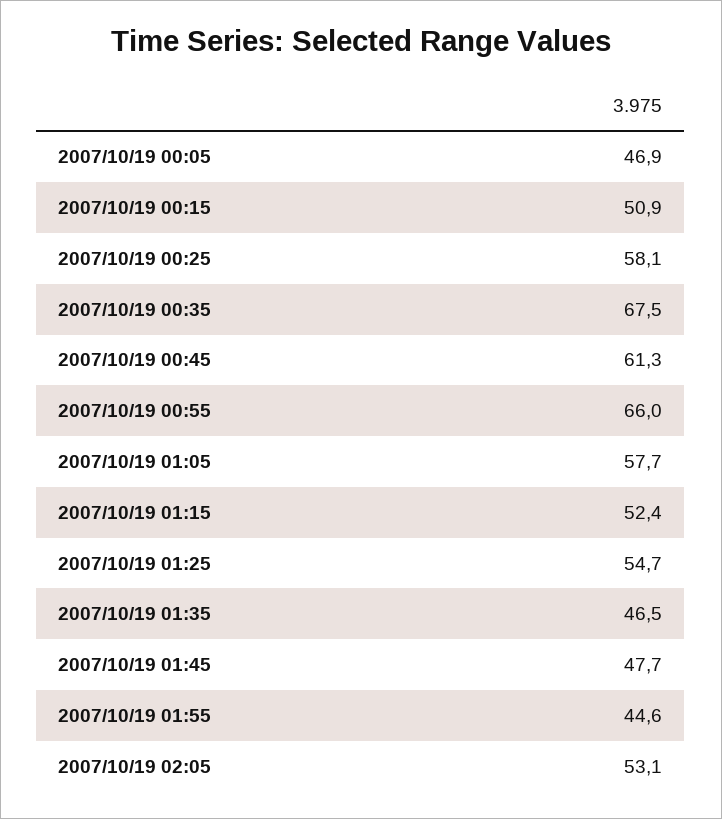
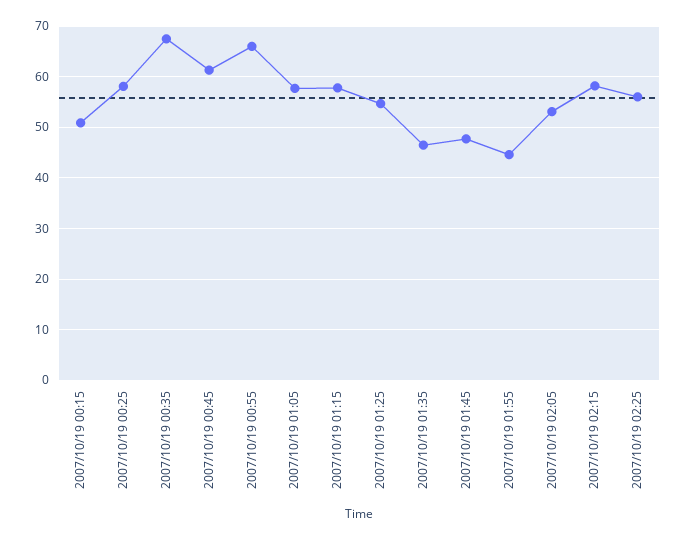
2007/10/19 00:05: 46.9 -> none
2007/10/19 01:15: 52.4 -> 58
2007/10/19 02:15: none -> 58
2007/10/19 02:25: none -> 56

